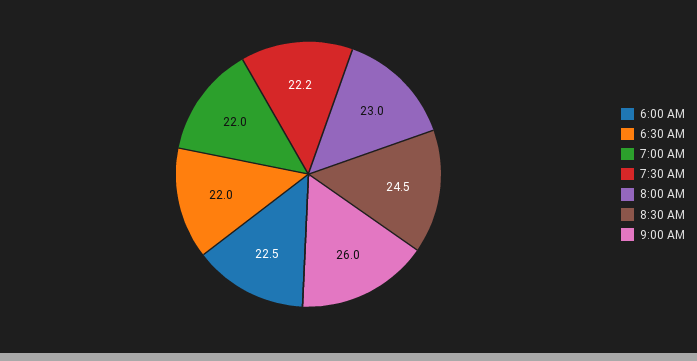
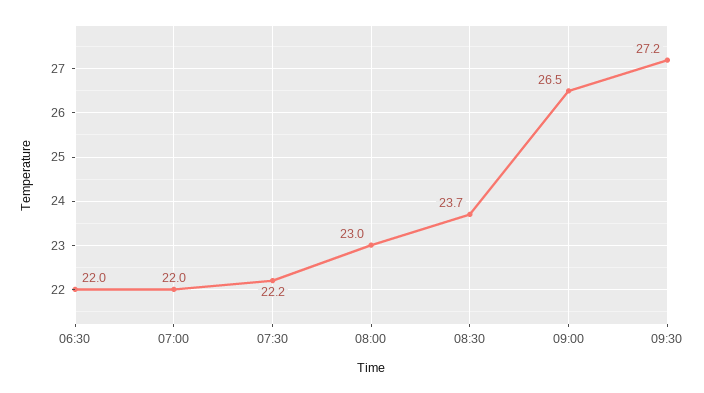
6:00 AM: 22.5 -> none
8:30 AM: 24.5 -> 23.7
9:00 AM: 26 -> 26.5
09:30: none -> 27.2

